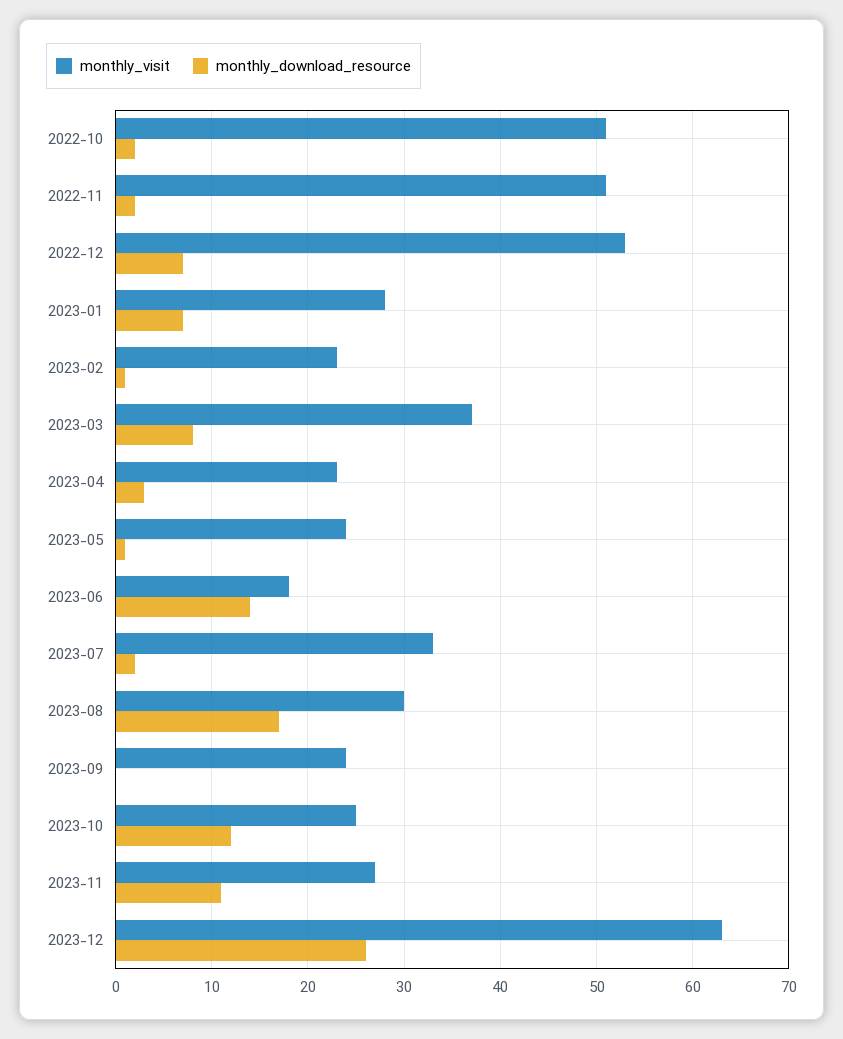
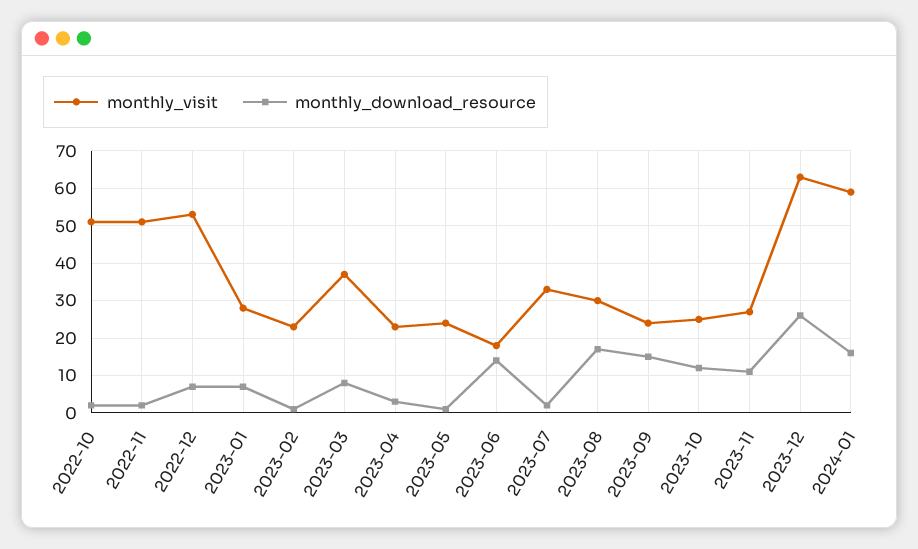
monthly_download_resource, 2023-09: 0 -> 15
monthly_visit, 2024-01: none -> 60
monthly_download_resource, 2024-01: none -> 15

